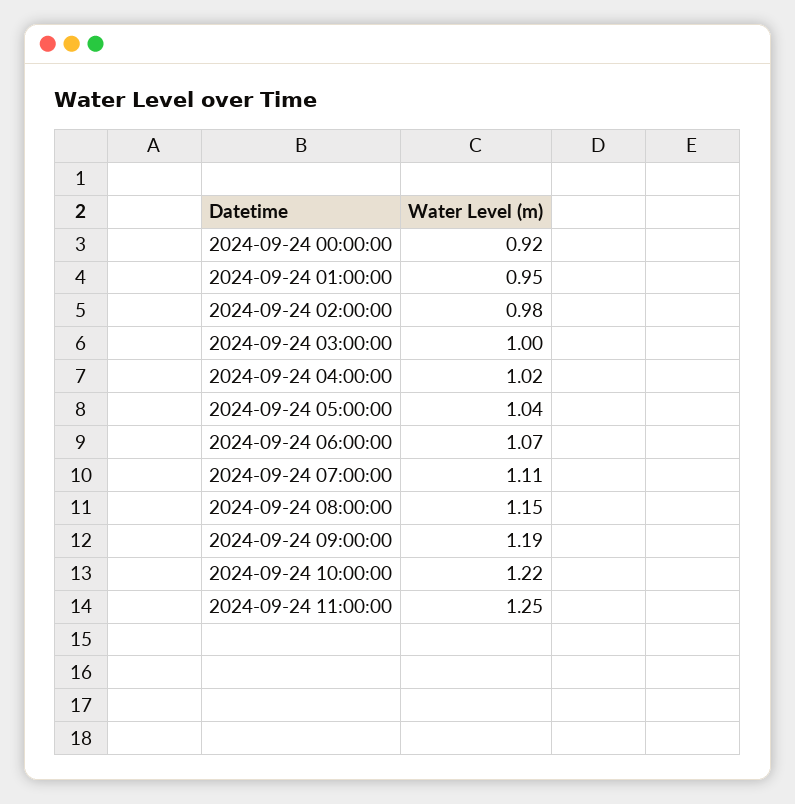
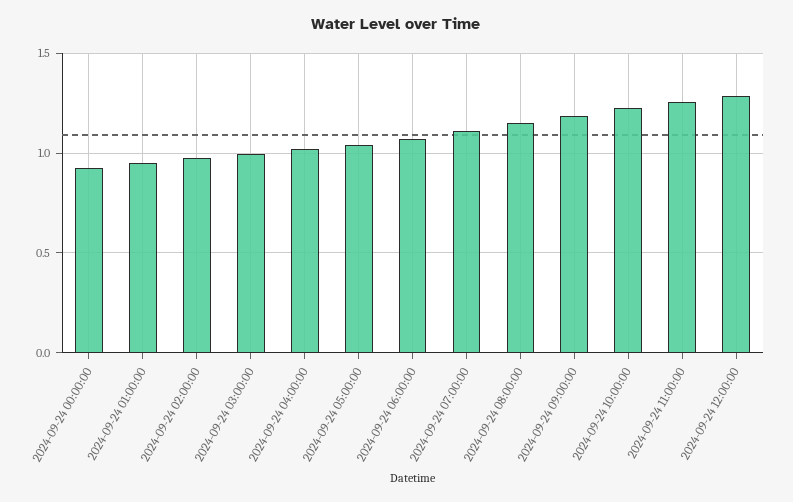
2024-09-24 12:00:00: none -> 1.3

